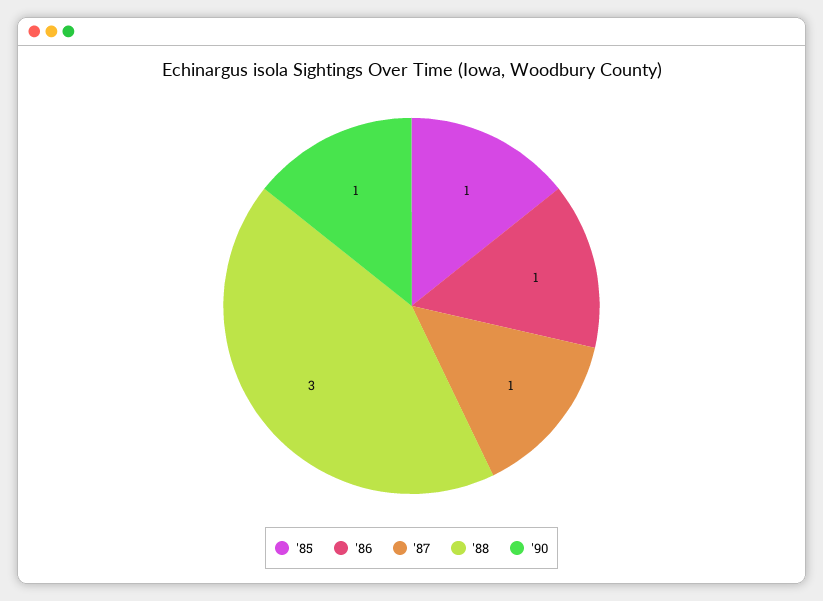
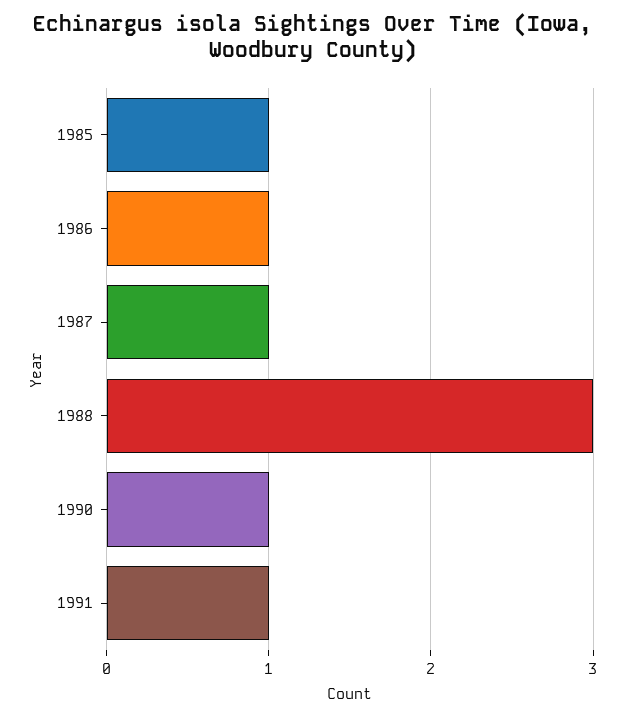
1991: none -> 1

